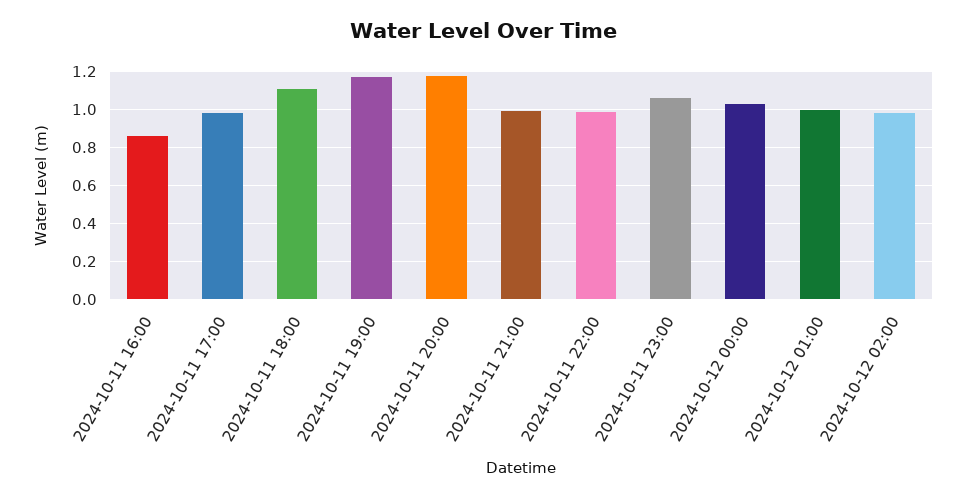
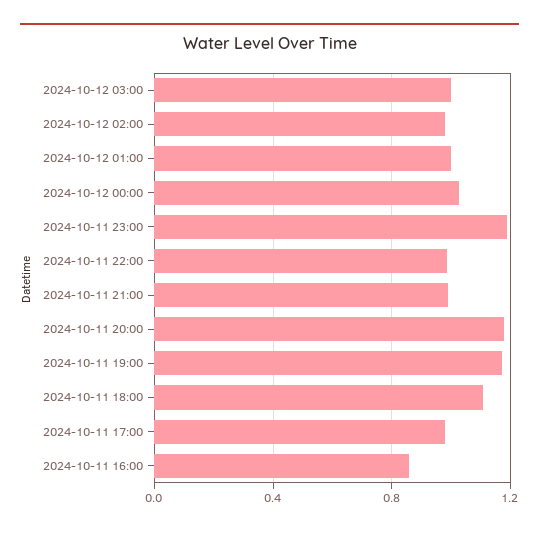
2024-10-11 23:00: 1.05 -> 1.2
2024-10-12 03:00: none -> 1

